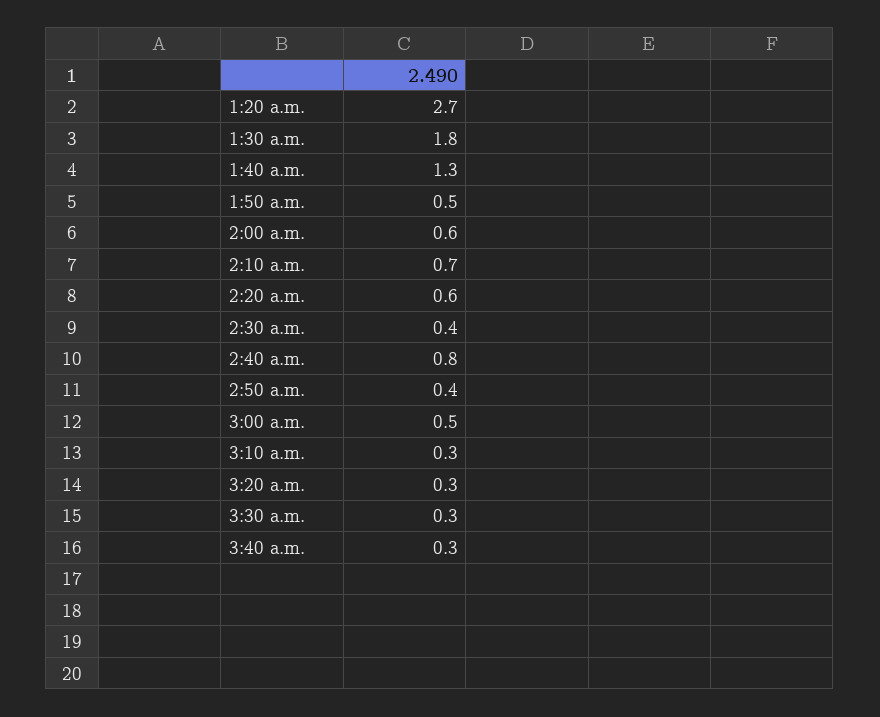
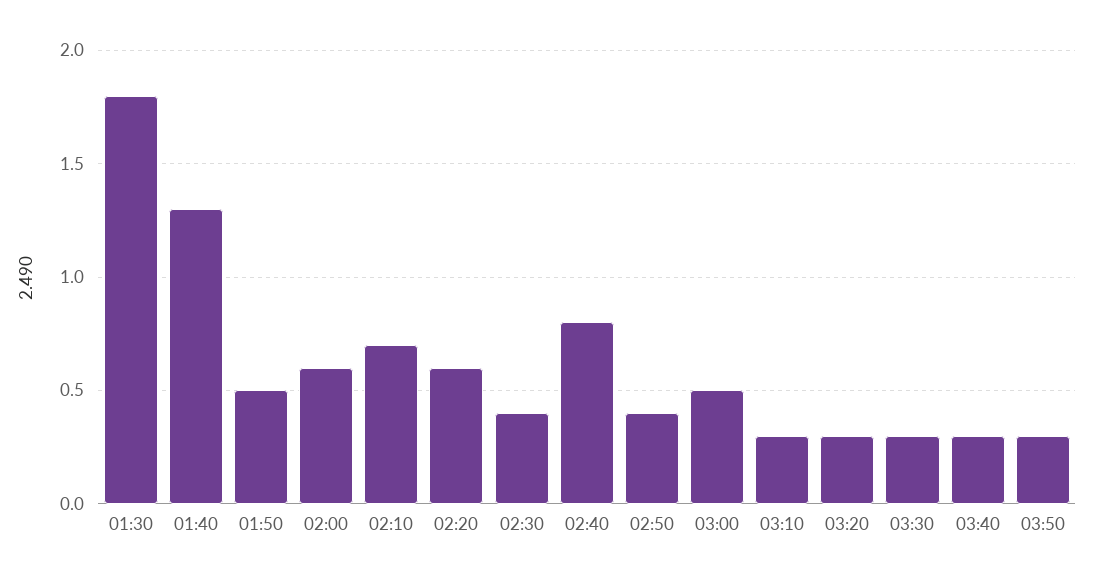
1:20 a.m.: 2.7 -> none
03:50: none -> 0.3

